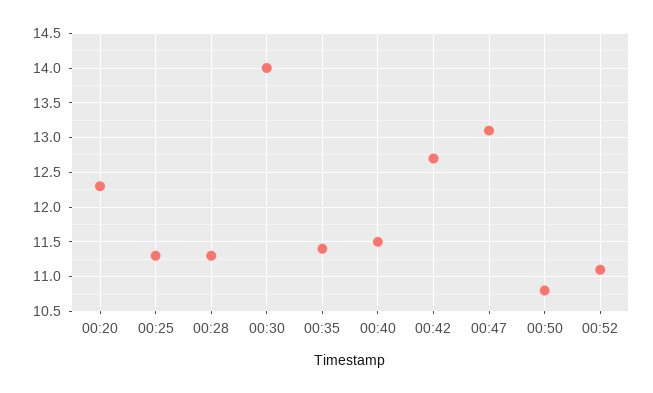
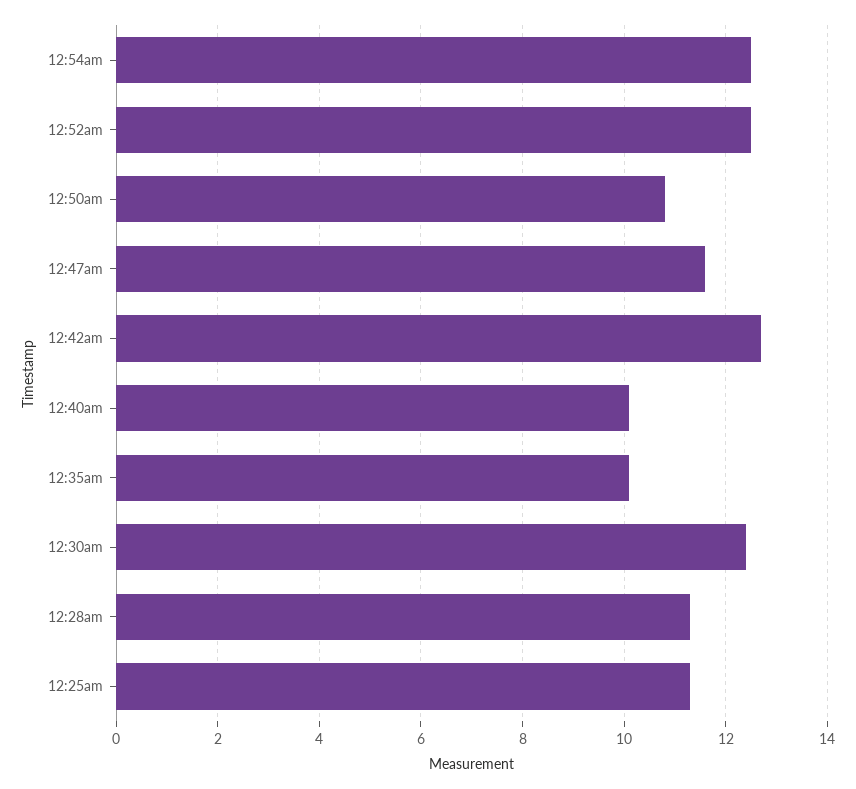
00:20: 12.3 -> none
00:30: 14 -> 12.5
00:35: 11.4 -> 10
00:40: 11.5 -> 10
00:47: 13.1 -> 11.5
00:52: 11.1 -> 12.5
12:54am: none -> 12.5

